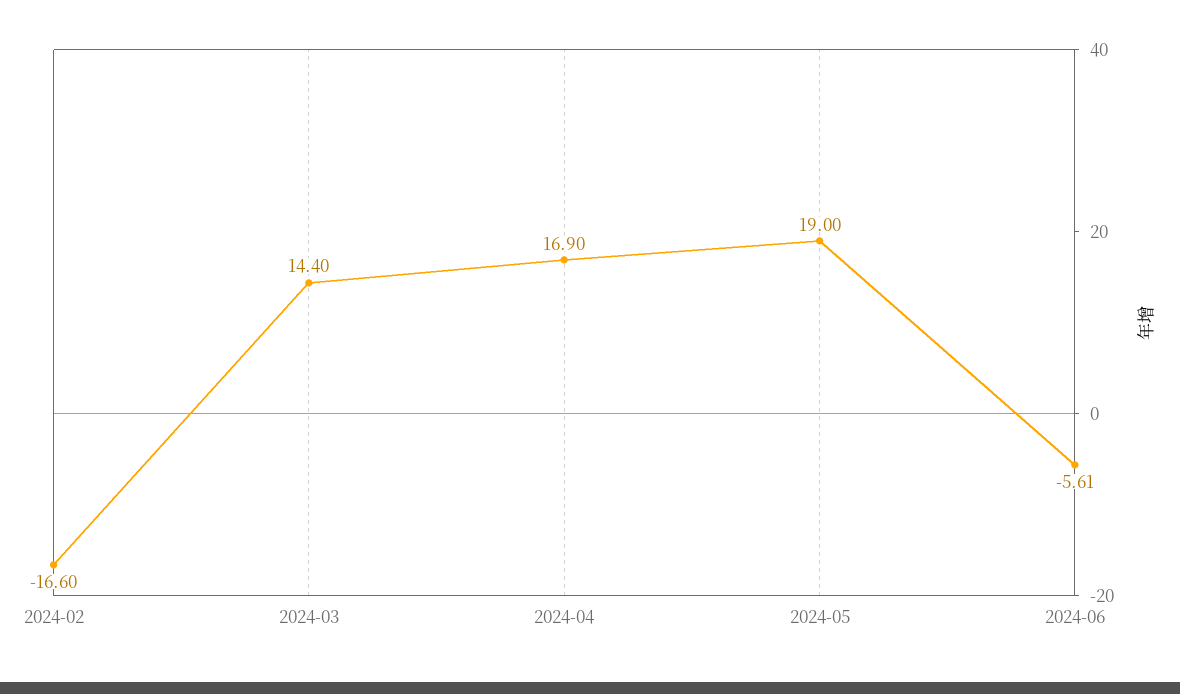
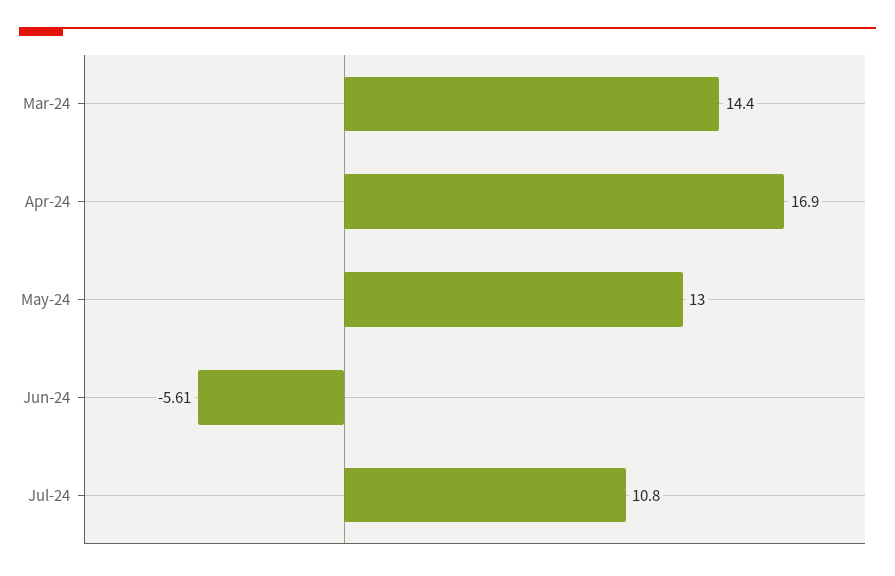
2024-02: -16.6 -> none
2024-05: 19 -> 13
Jul-24: none -> 10.8

